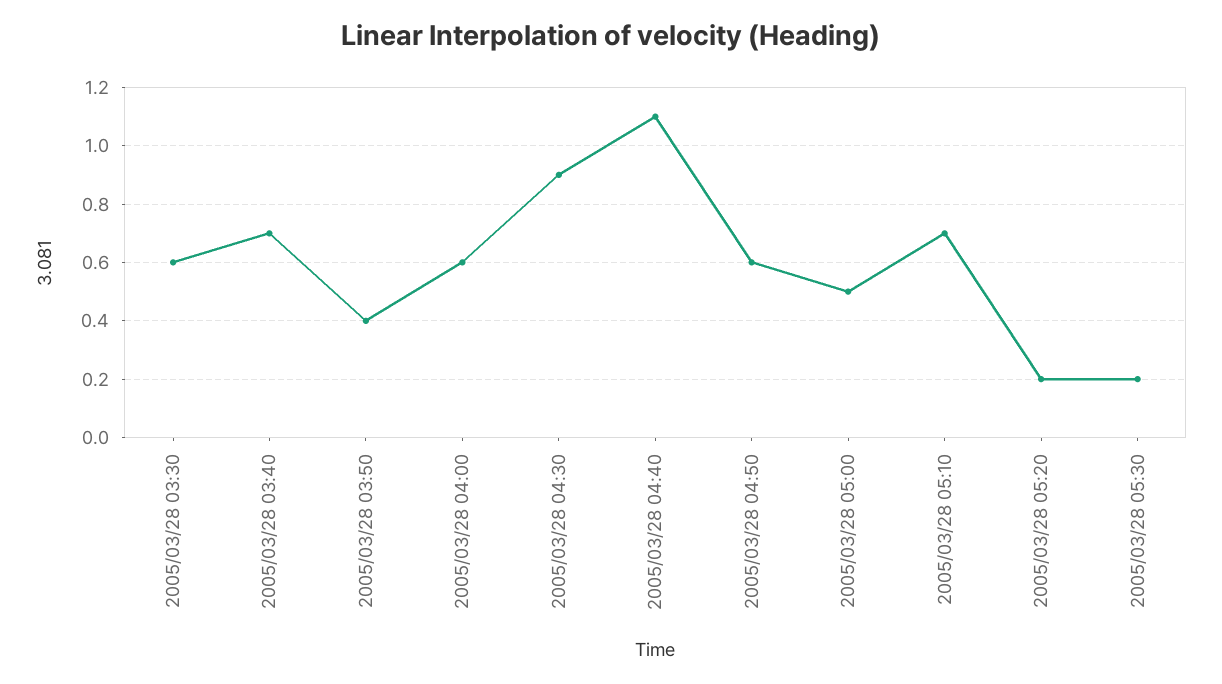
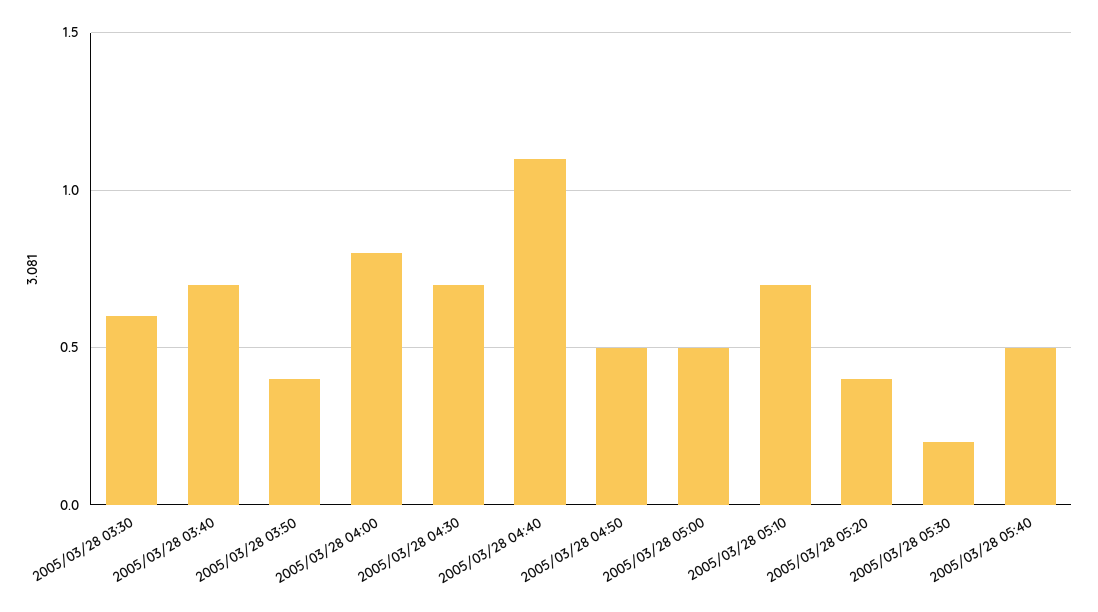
2005/03/28 04:00: 0.6 -> 0.8
2005/03/28 04:30: 0.9 -> 0.7
2005/03/28 04:50: 0.6 -> 0.5
2005/03/28 05:20: 0.2 -> 0.4
2005/03/28 05:40: none -> 0.5

